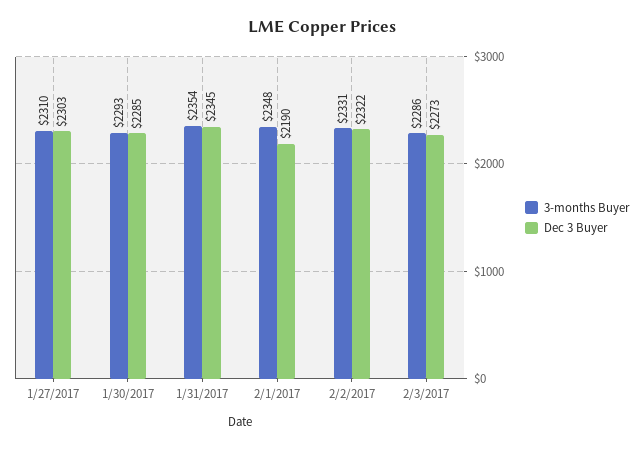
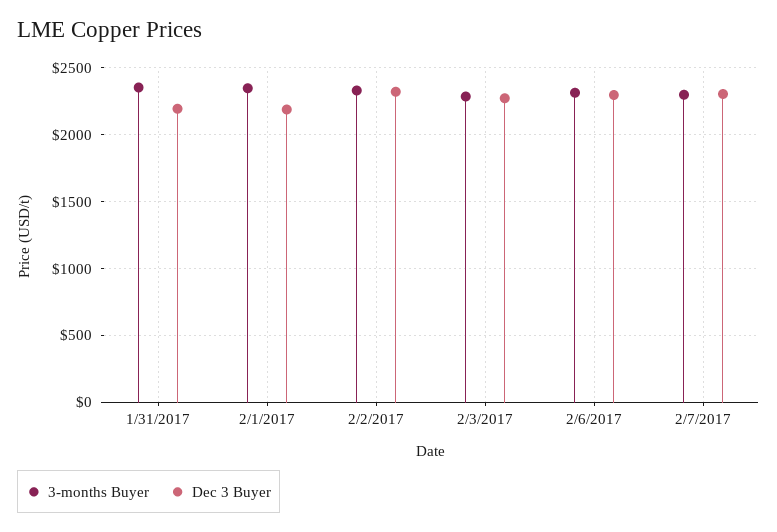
3-months Buyer, 1/27/2017: 2310 -> none
Dec 3 Buyer, 1/27/2017: 2303 -> none
3-months Buyer, 1/30/2017: 2293 -> none
Dec 3 Buyer, 1/30/2017: 2285 -> none
Dec 3 Buyer, 1/31/2017: 2345 -> 2200
3-months Buyer, 2/6/2017: none -> 2300
Dec 3 Buyer, 2/6/2017: none -> 2300
3-months Buyer, 2/7/2017: none -> 2300
Dec 3 Buyer, 2/7/2017: none -> 2300

